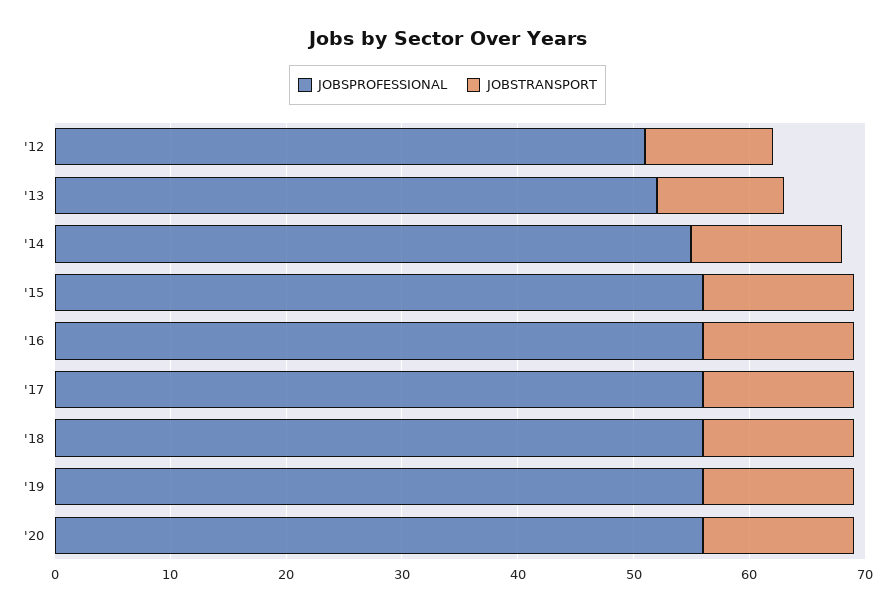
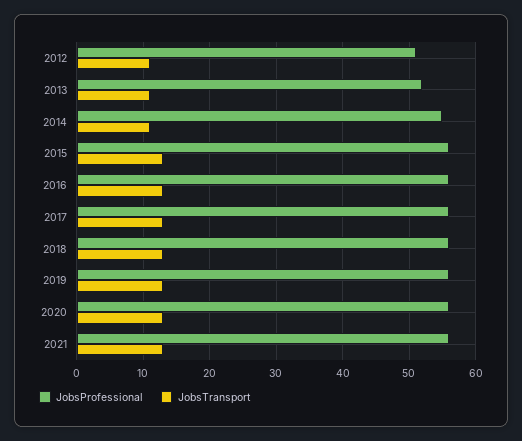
JOBSTRANSPORT, '14: 13 -> 11
JOBSPROFESSIONAL, 2021: none -> 56
JOBSTRANSPORT, 2021: none -> 13

